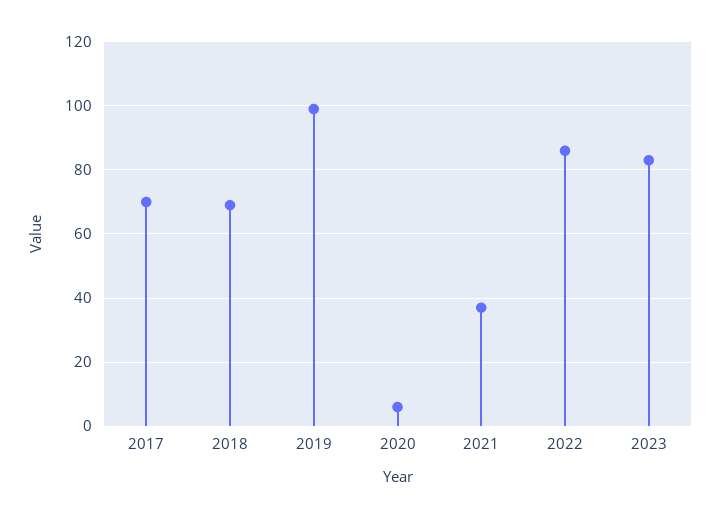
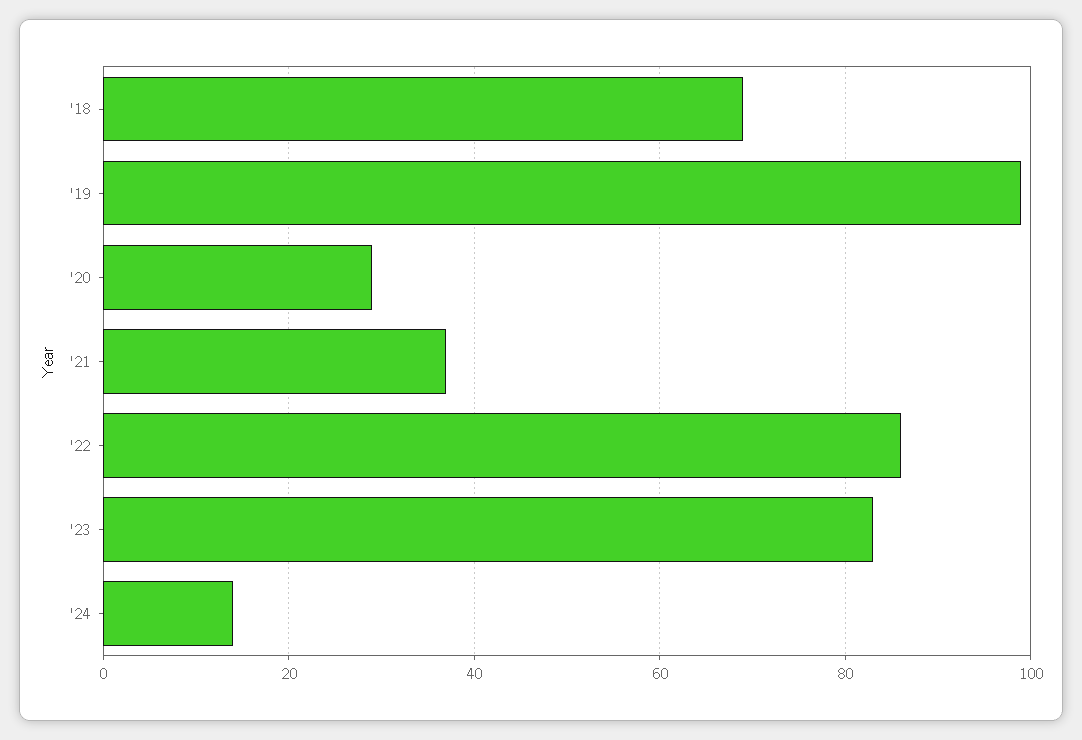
2017: 70 -> none
2020: 5 -> 30
'24: none -> 15

